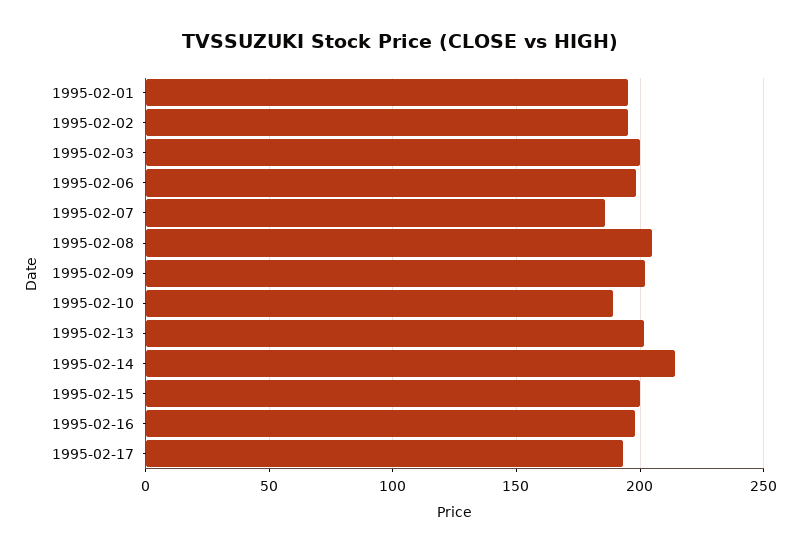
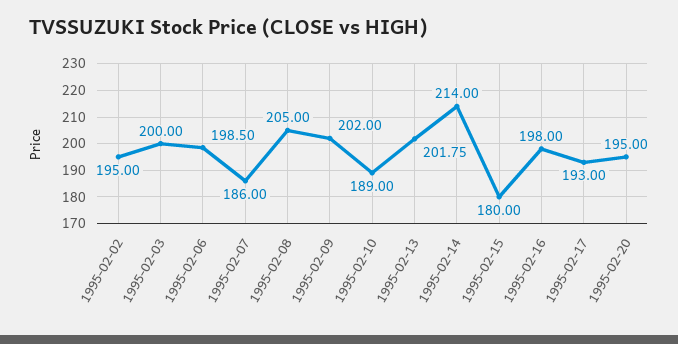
1995-02-01: 195 -> none
1995-02-15: 200 -> 180
1995-02-20: none -> 195

